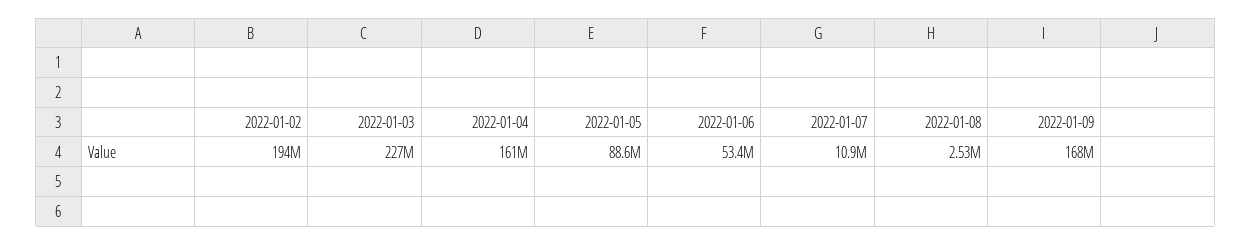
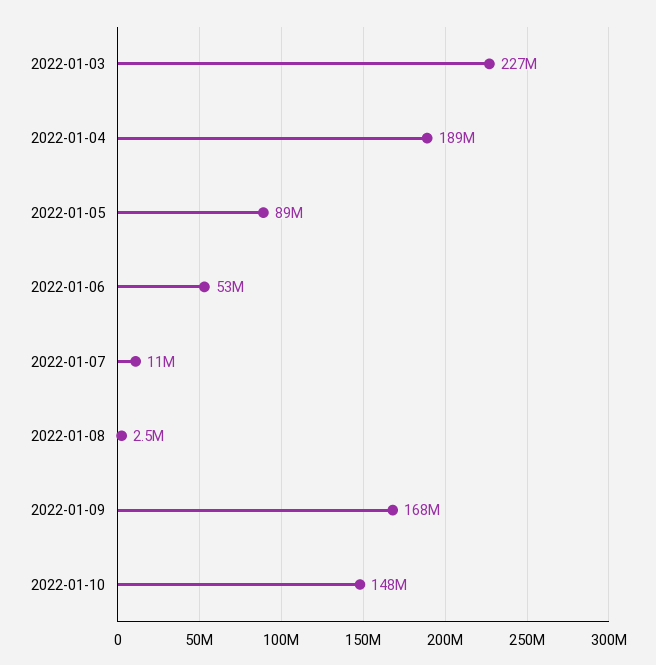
2022-01-02: 194000000 -> none
2022-01-04: 161000000 -> 189000000
2022-01-10: none -> 148000000

